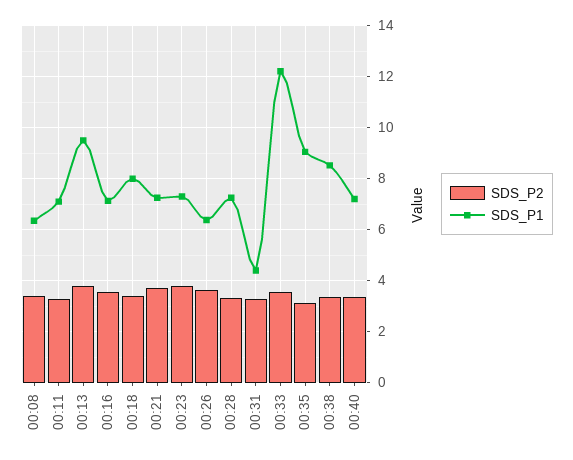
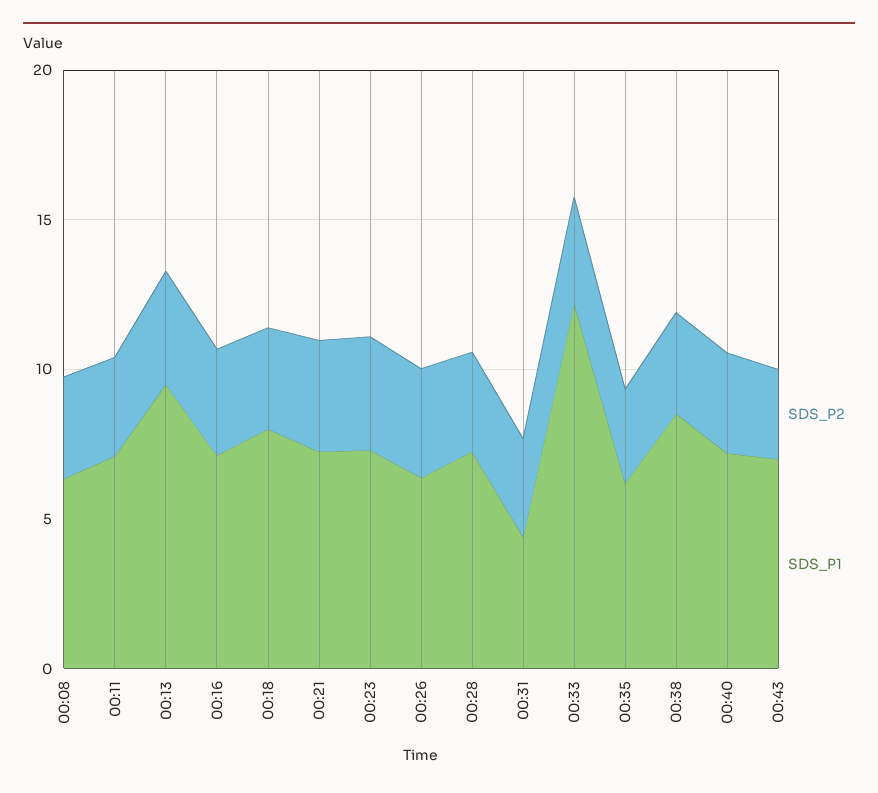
SDS_P1, 00:35: 9 -> 6
SDS_P2, 00:43: none -> 3
SDS_P1, 00:43: none -> 7

